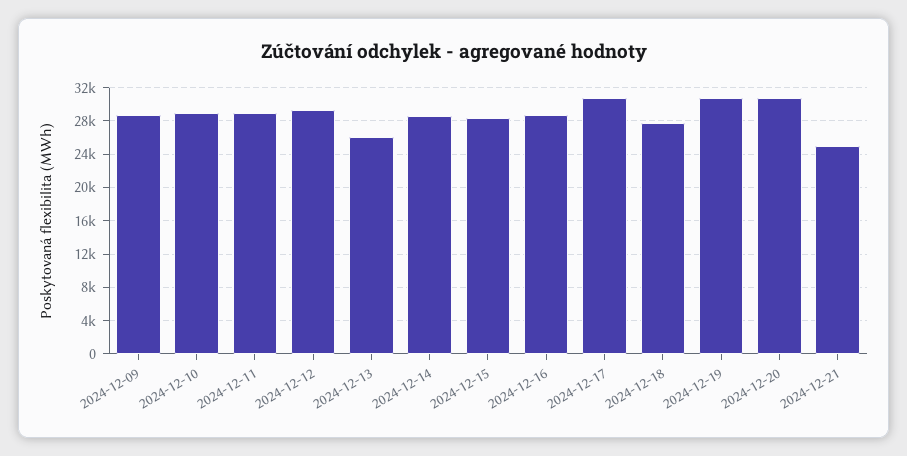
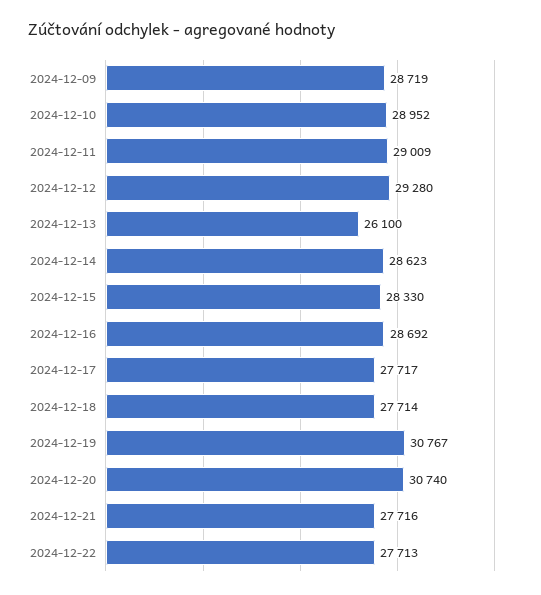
2024-12-17: 31000 -> 27717
2024-12-21: 25000 -> 27716
2024-12-22: none -> 27713

